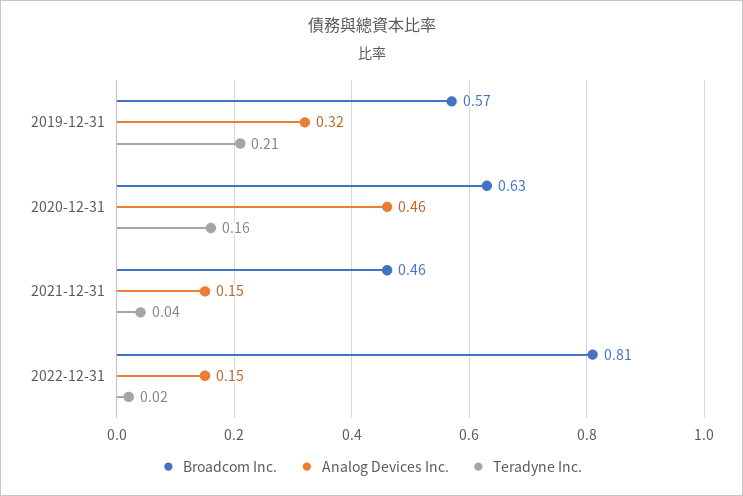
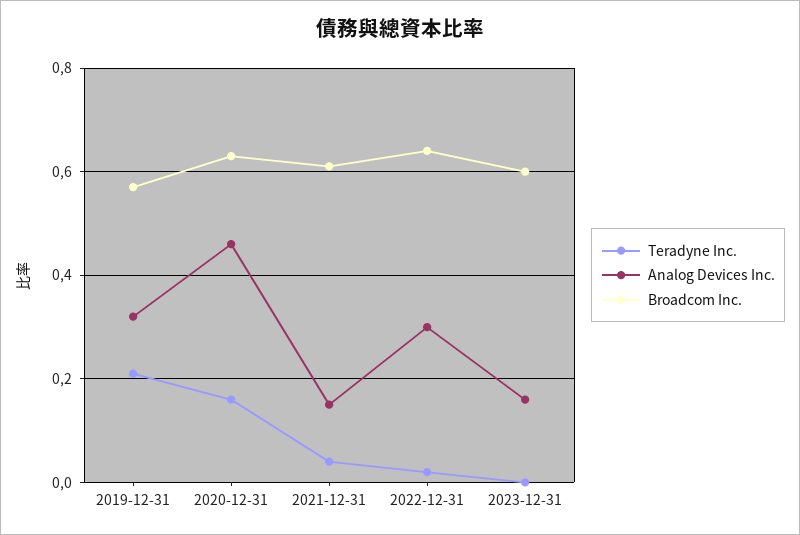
Broadcom Inc., 2021-12-31: 0.46 -> 0.6
Broadcom Inc., 2022-12-31: 0.81 -> 0.65
Analog Devices Inc., 2022-12-31: 0.15 -> 0.3
Teradyne Inc., 2023-12-31: none -> 0
Analog Devices Inc., 2023-12-31: none -> 0.15
Broadcom Inc., 2023-12-31: none -> 0.6

